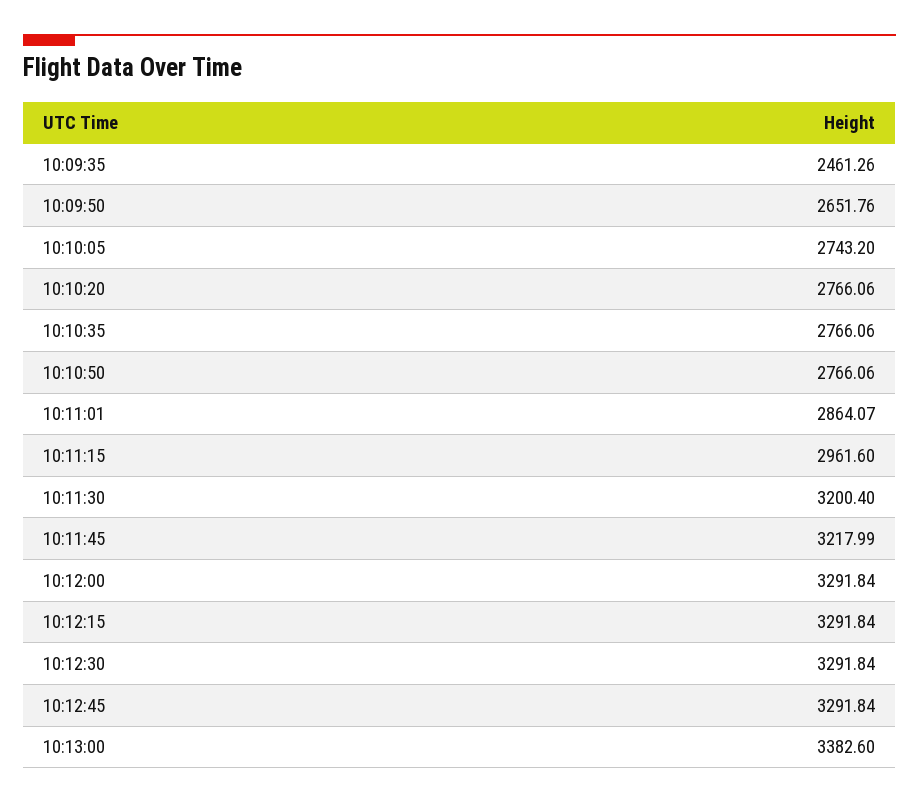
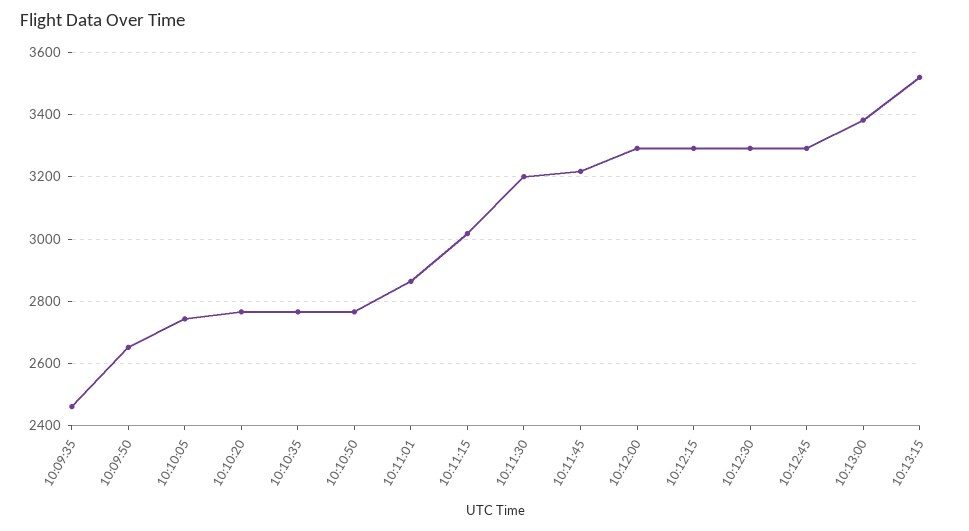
10:11:15: 2961.6 -> 3020
10:13:15: none -> 3520

